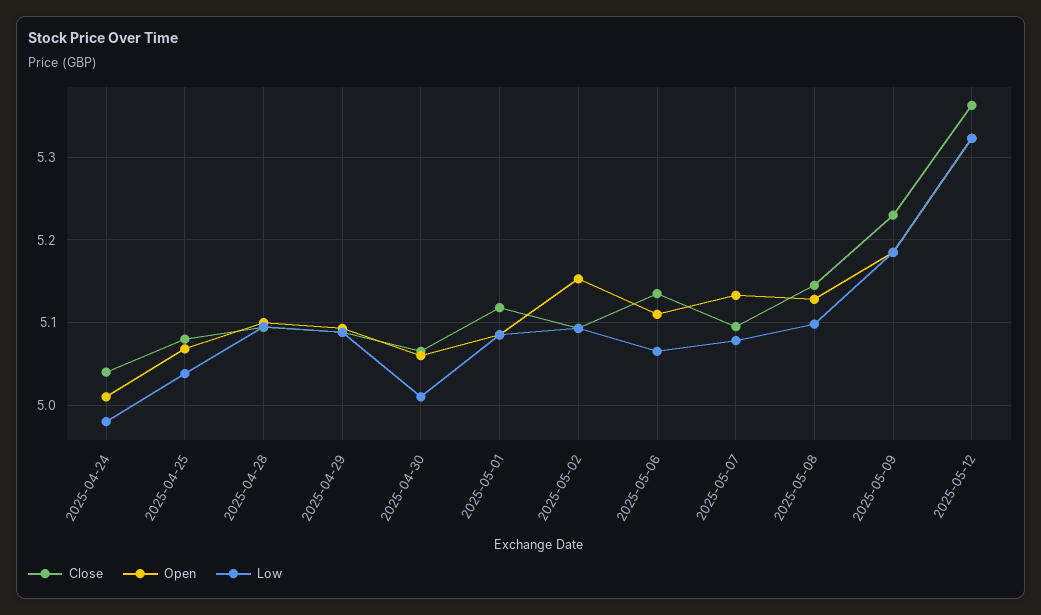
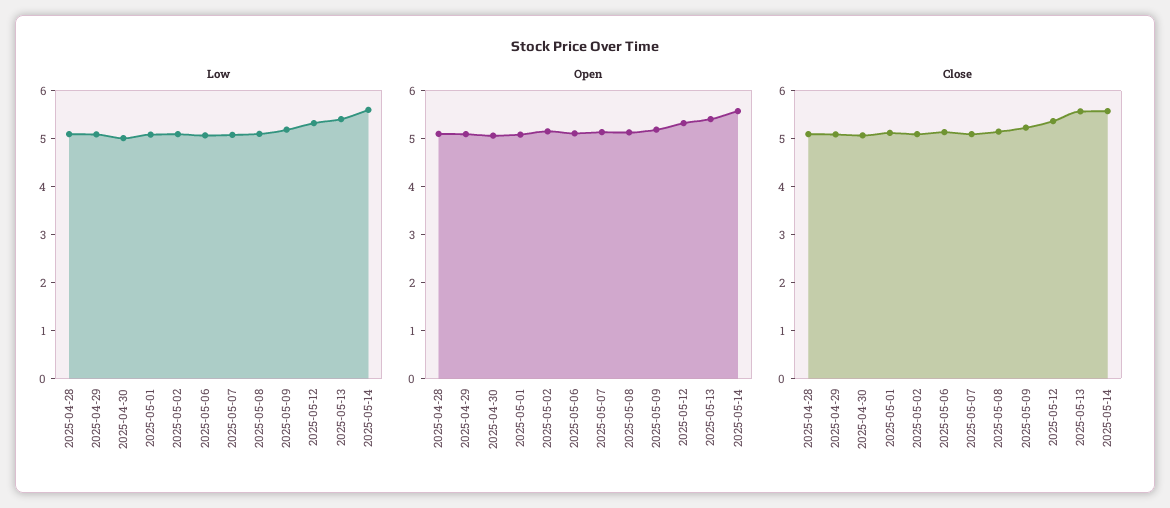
Close, 2025-04-24: 5.04 -> none
Open, 2025-04-24: 5.01 -> none
Low, 2025-04-24: 4.98 -> none
Close, 2025-04-25: 5.08 -> none
Open, 2025-04-25: 5.07 -> none
Low, 2025-04-25: 5.04 -> none
Low, 2025-05-13: none -> 5.4
Low, 2025-05-14: none -> 5.6
Open, 2025-05-13: none -> 5.4
Open, 2025-05-14: none -> 5.6
Close, 2025-05-13: none -> 5.6
Close, 2025-05-14: none -> 5.6

